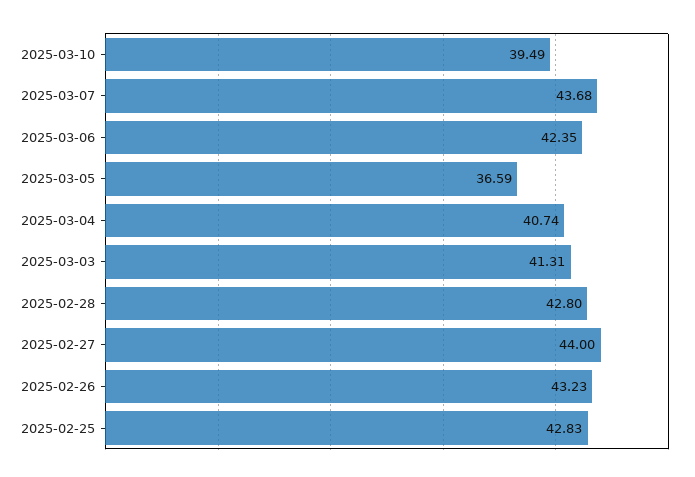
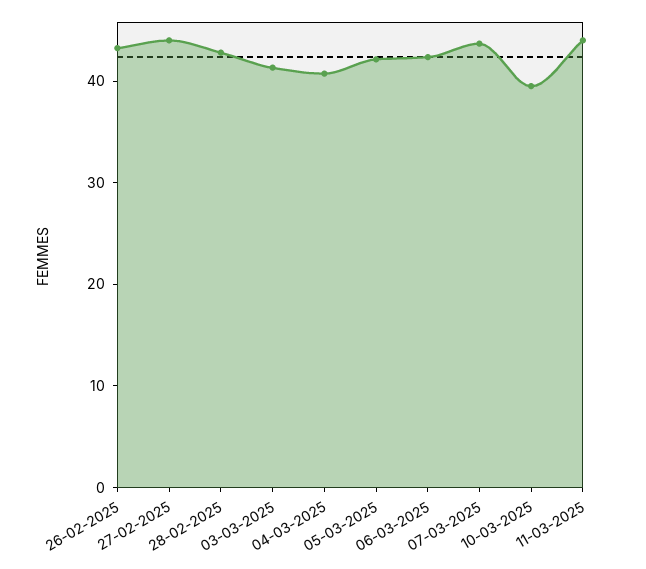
2025-03-05: 36.59 -> 42
2025-02-25: 42.83 -> none
11-03-2025: none -> 44

